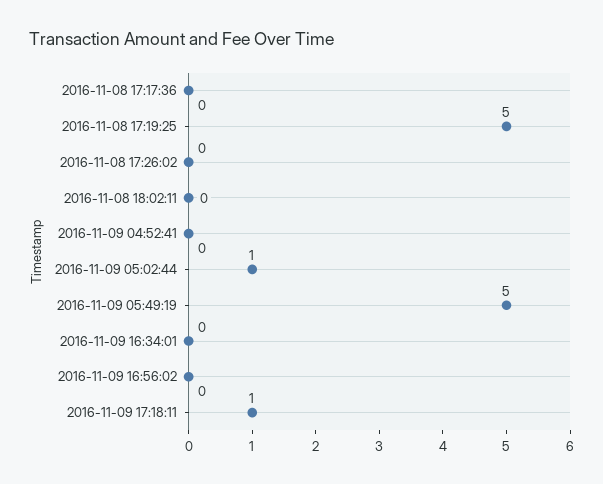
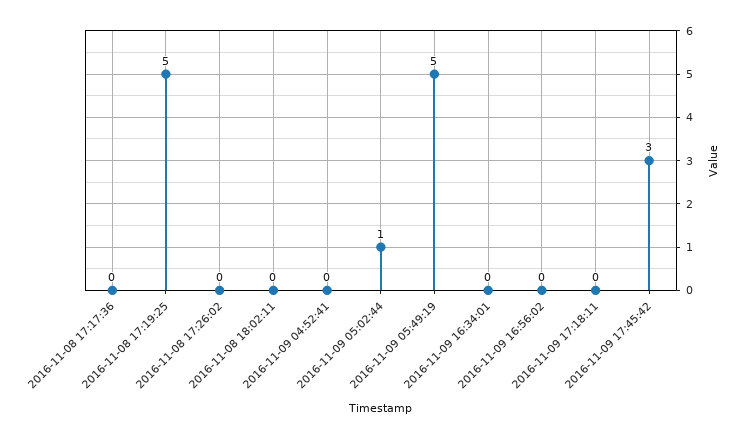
2016-11-09 17:18:11: 1 -> 0
2016-11-09 17:45:42: none -> 3

